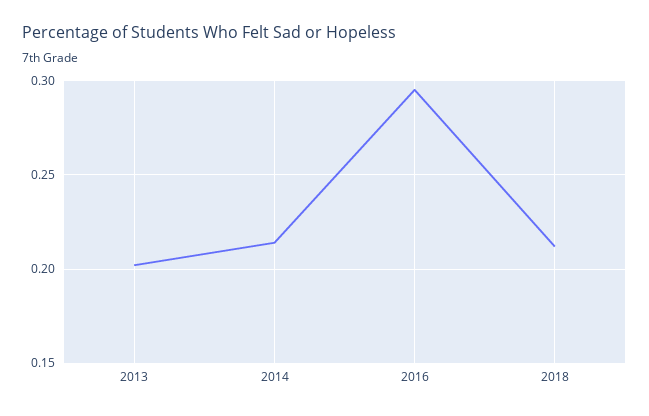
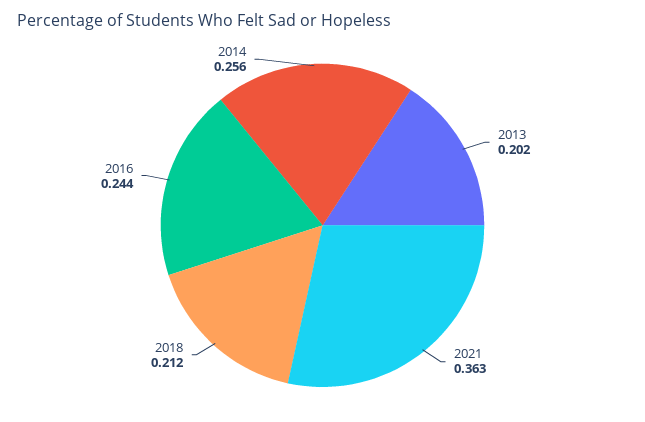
2014: 0.215 -> 0.256
2016: 0.295 -> 0.244
2021: none -> 0.363

